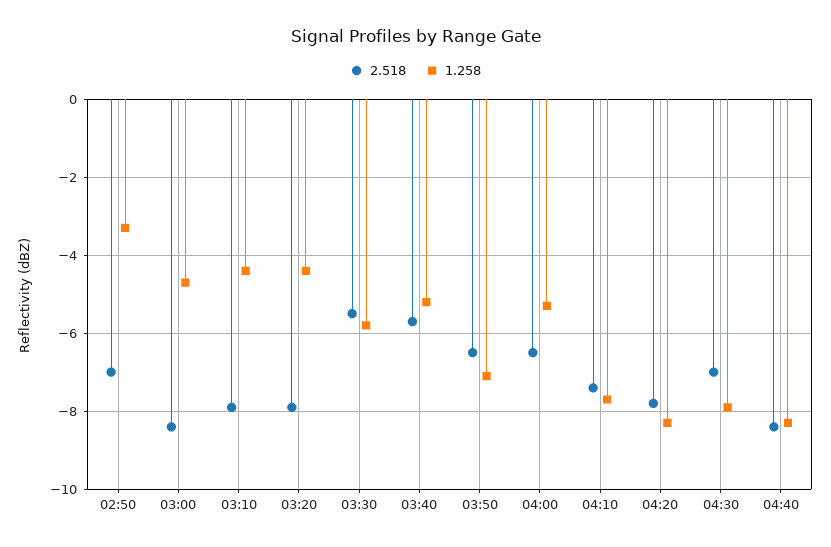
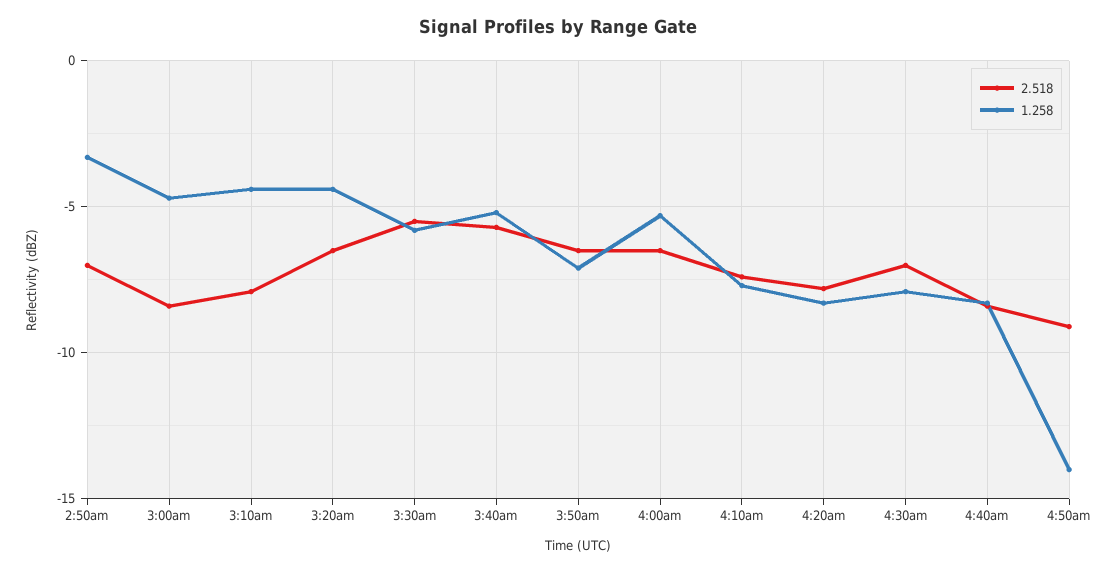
2.518, 03:20: -8 -> -6.5
2.518, 4:50am: none -> -9
1.258, 4:50am: none -> -14

